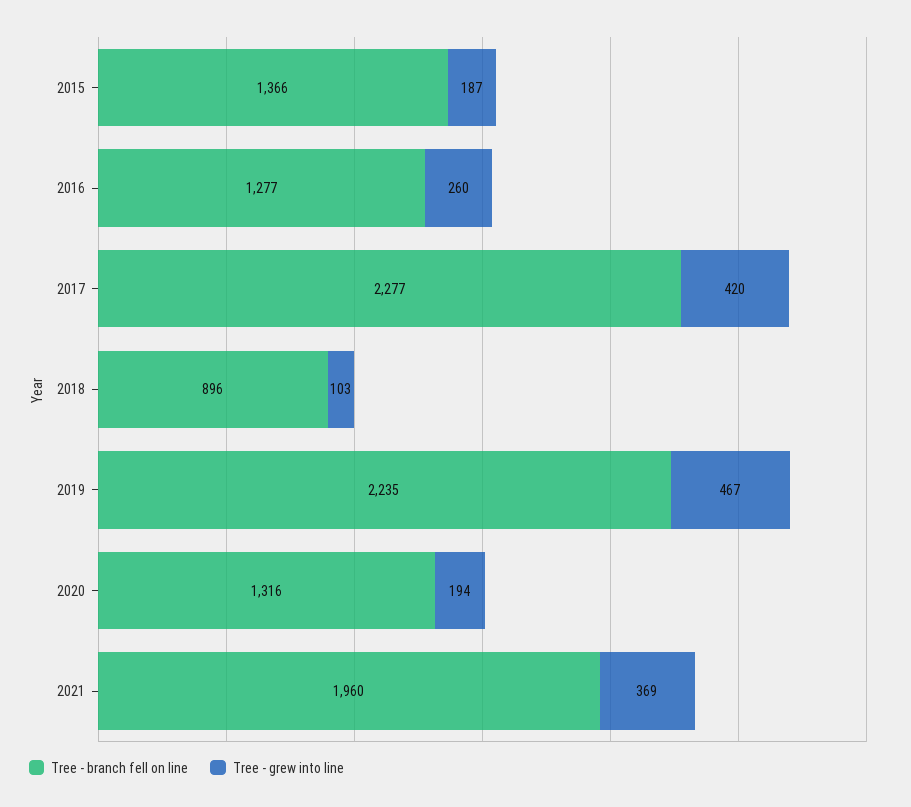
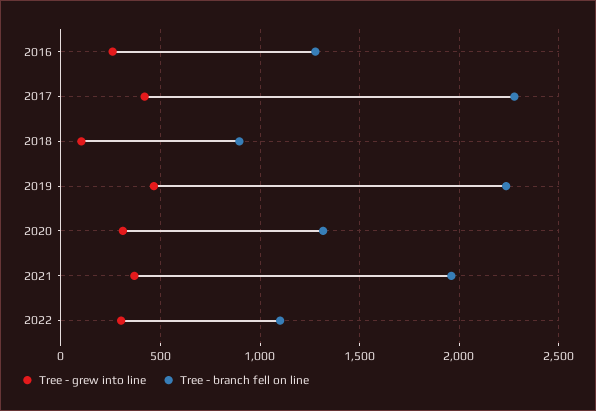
Tree - branch fell on line, 2015: 1366 -> none
Tree - grew into line, 2015: 187 -> none
Tree - grew into line, 2020: 194 -> 300
Tree - grew into line, 2022: none -> 300
Tree - branch fell on line, 2022: none -> 1100

